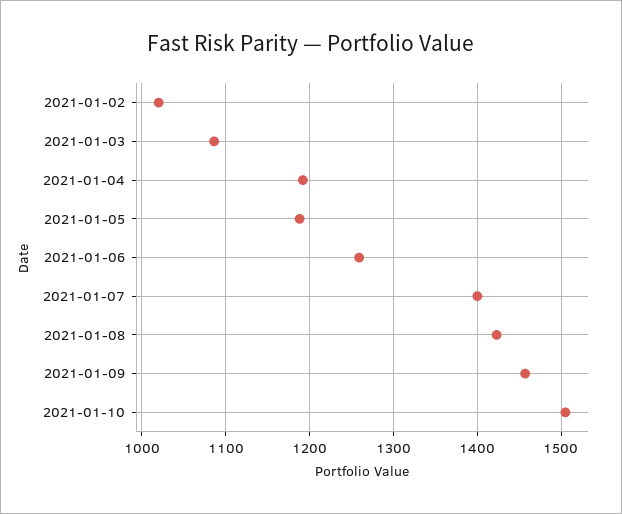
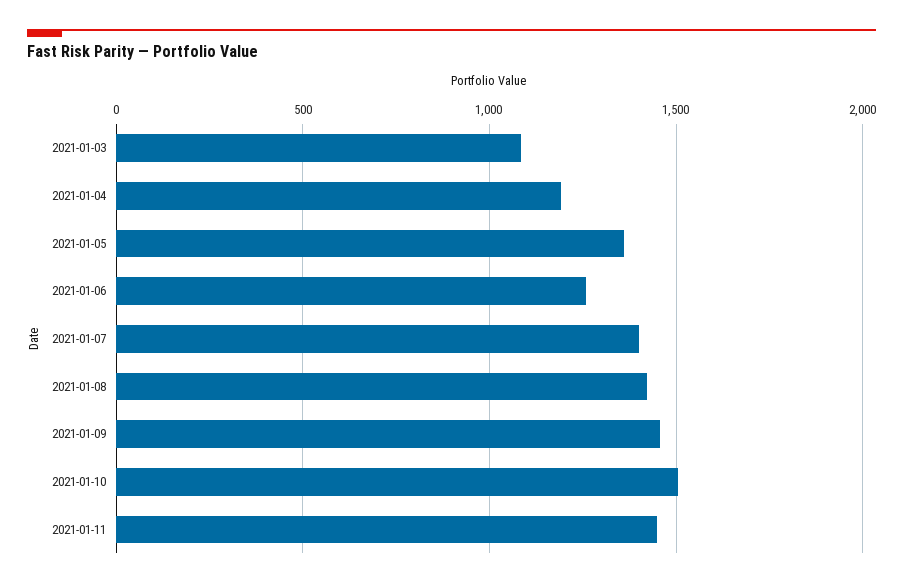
2021-01-02: 1020 -> none
2021-01-05: 1190 -> 1350
2021-01-11: none -> 1450

